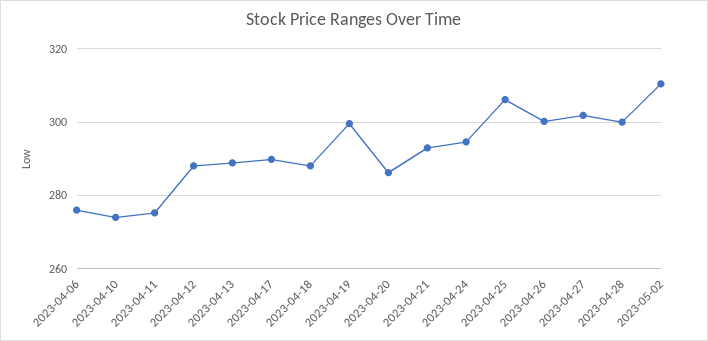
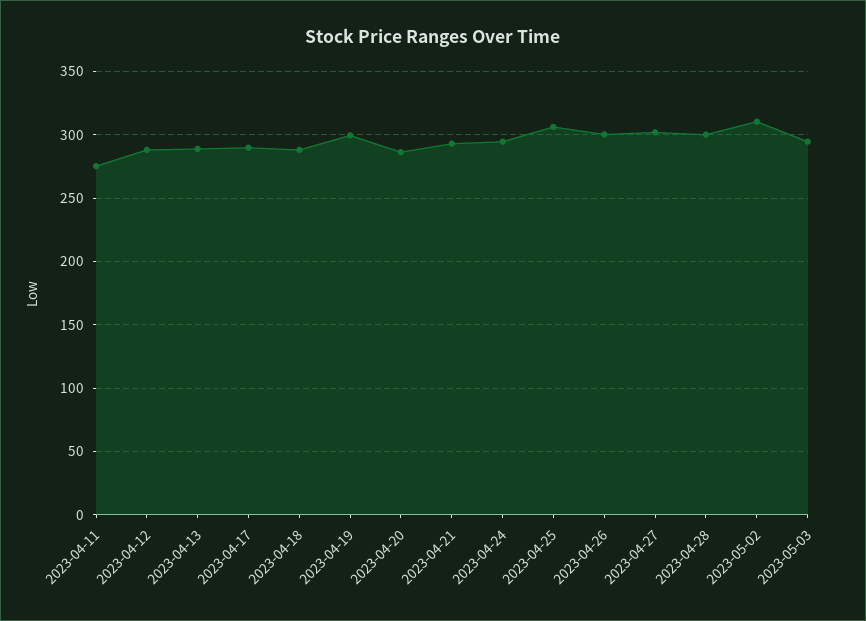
2023-04-06: 276 -> none
2023-04-10: 274 -> none
2023-05-03: none -> 295

